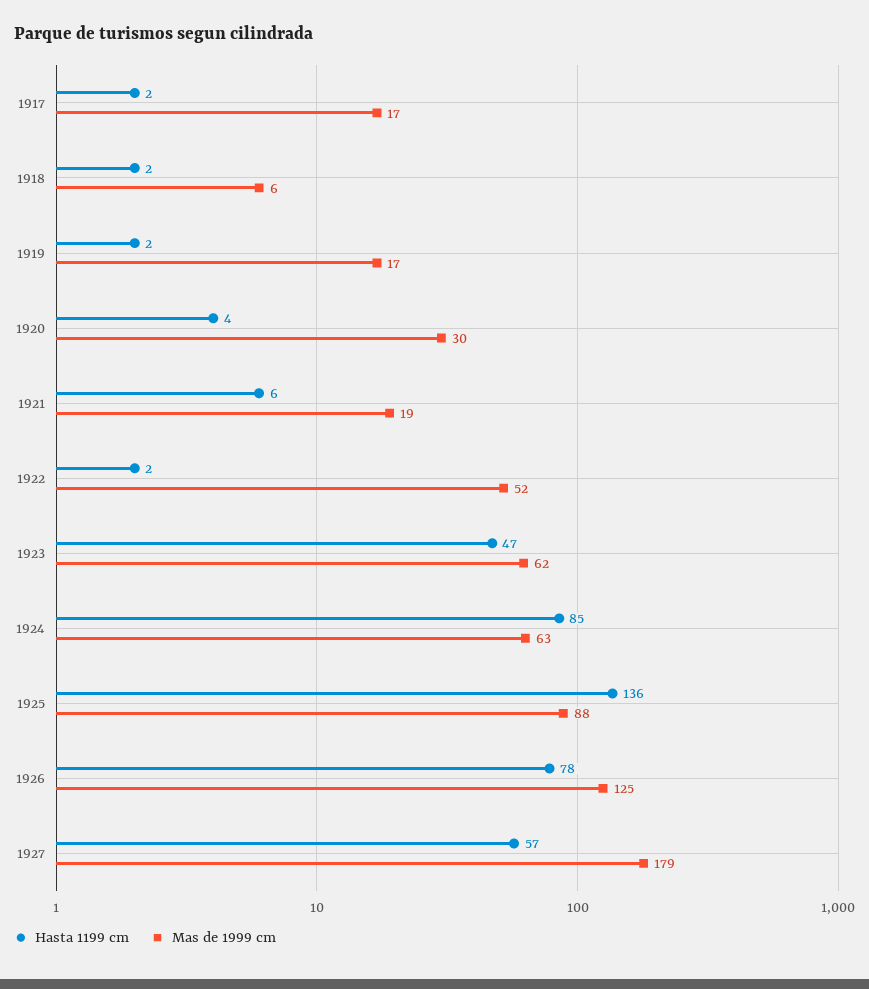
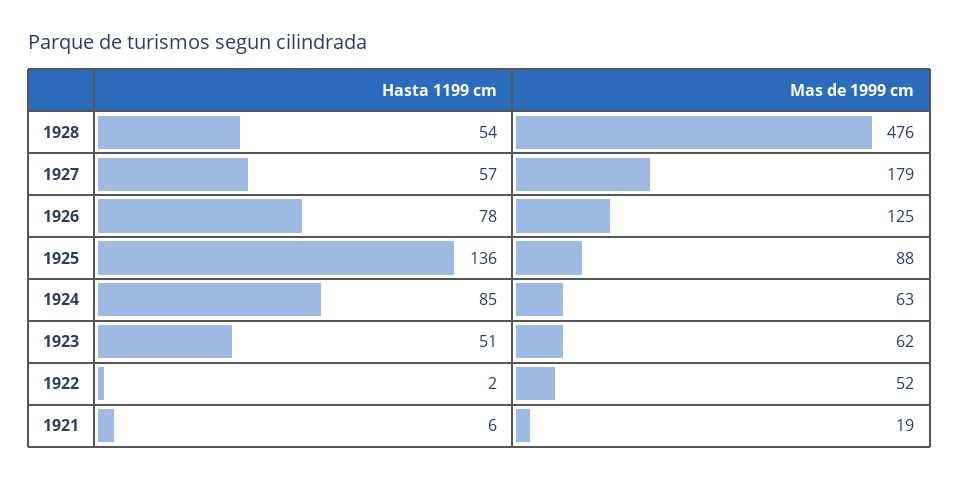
Hasta 1199 cm, 1917: 2 -> none
Mas de 1999 cm, 1917: 17 -> none
Hasta 1199 cm, 1918: 2 -> none
Mas de 1999 cm, 1918: 6 -> none
Hasta 1199 cm, 1919: 2 -> none
Mas de 1999 cm, 1919: 17 -> none
Hasta 1199 cm, 1920: 4 -> none
Mas de 1999 cm, 1920: 30 -> none
Hasta 1199 cm, 1923: 47 -> 51
Hasta 1199 cm, 1928: none -> 54
Mas de 1999 cm, 1928: none -> 476

